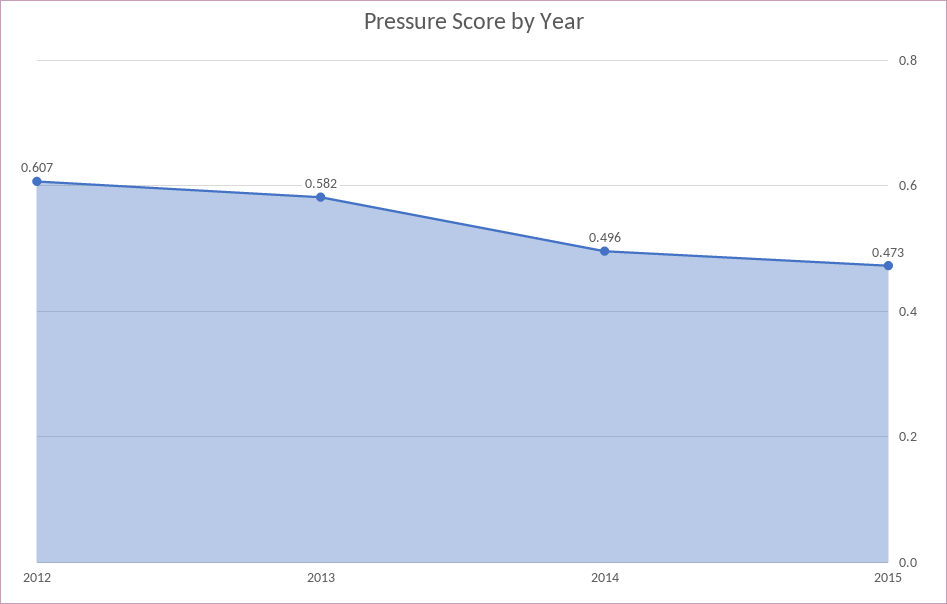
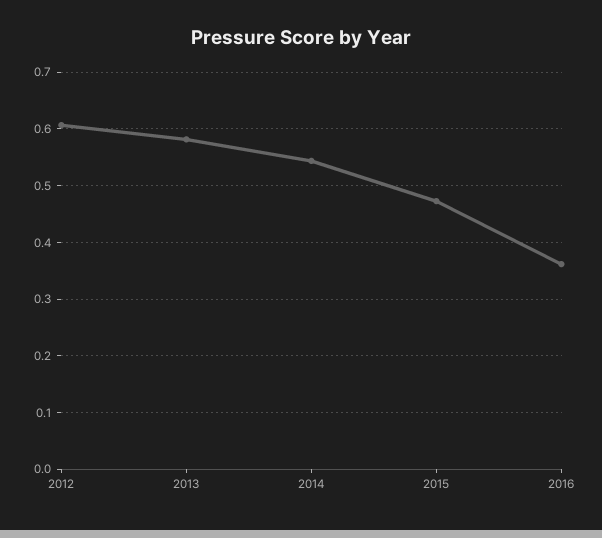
2014: 0.496 -> 0.54
2016: none -> 0.36

